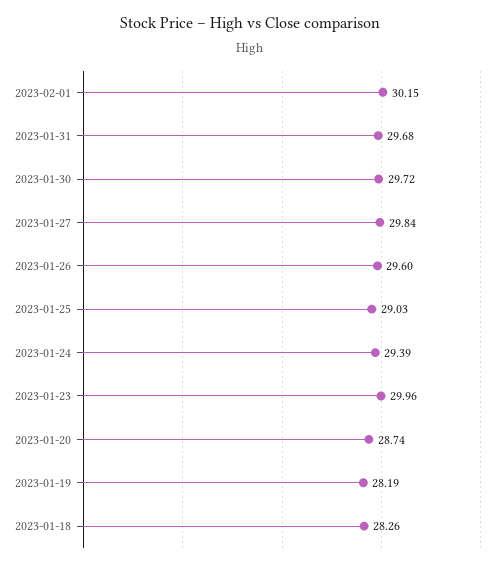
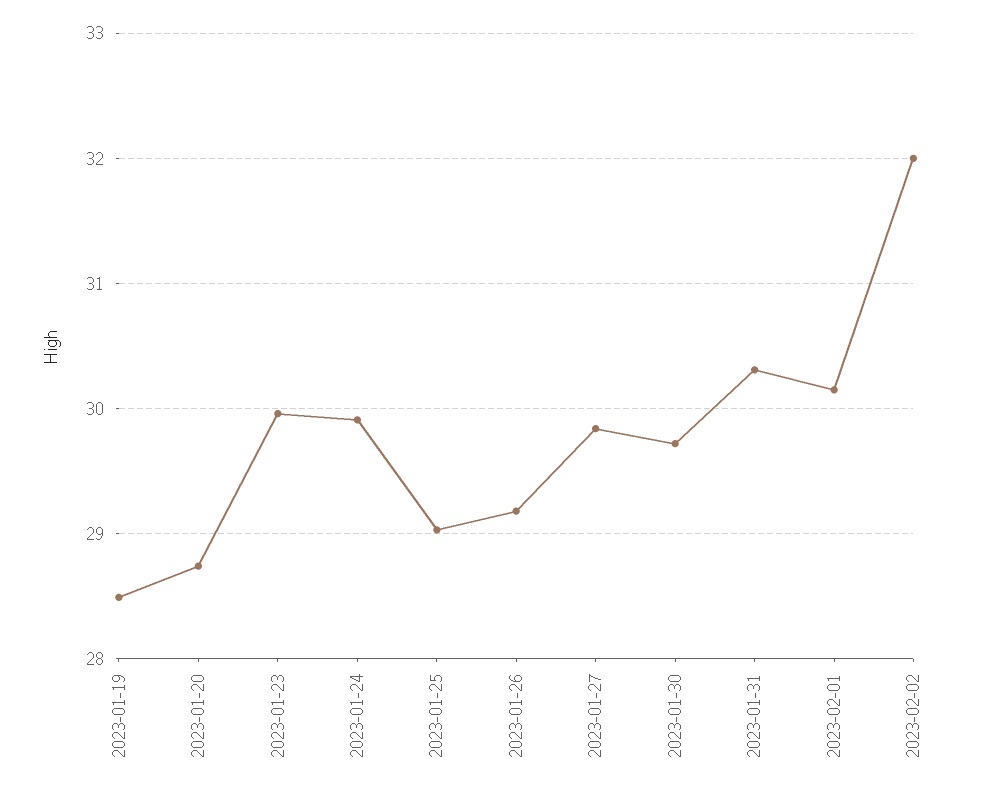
2023-01-31: 29.68 -> 30.3
2023-01-26: 29.6 -> 29.2
2023-01-24: 29.39 -> 29.9
2023-01-19: 28.19 -> 28.5
2023-01-18: 28.26 -> none
2023-02-02: none -> 32

